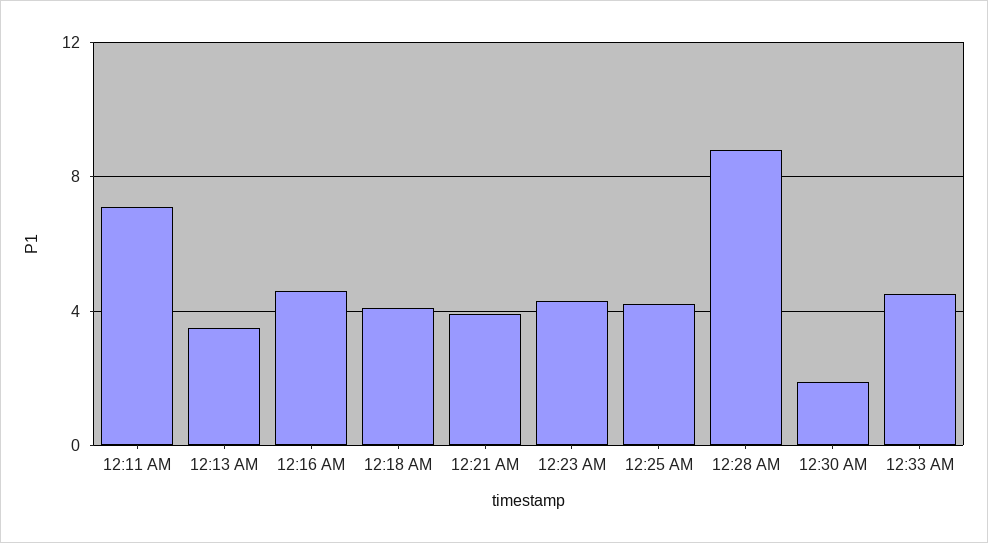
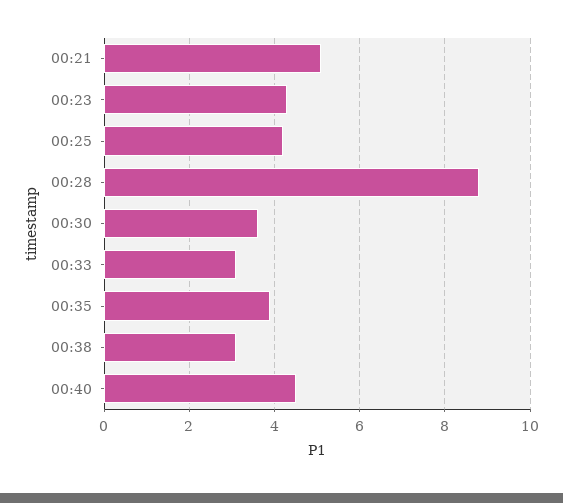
12:11 AM: 7 -> none
12:13 AM: 3.5 -> none
12:16 AM: 4.5 -> none
12:18 AM: 4 -> none
12:21 AM: 4 -> 5
12:30 AM: 2 -> 3.5
12:33 AM: 4.5 -> 3
00:35: none -> 4
00:38: none -> 3
00:40: none -> 4.5

